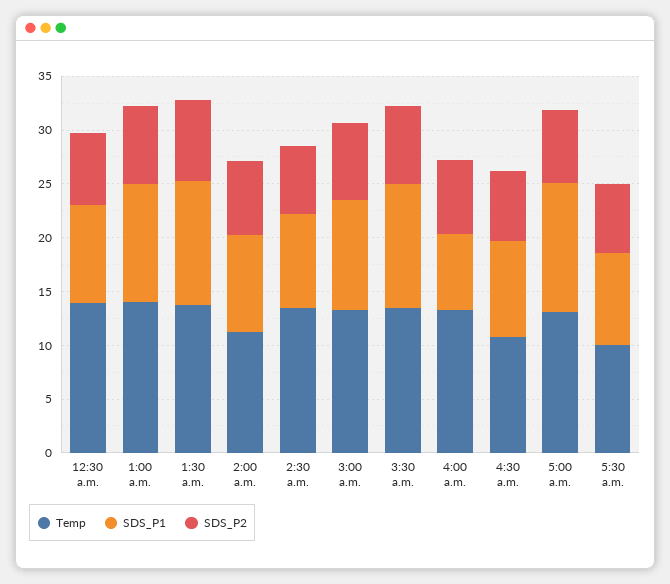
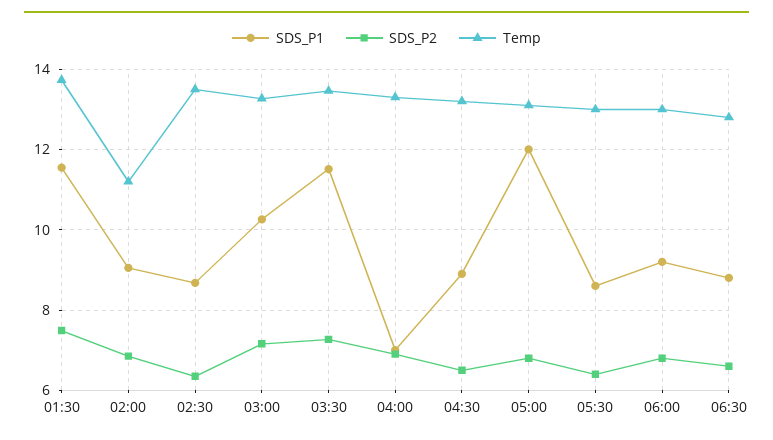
Temp, 12:30 a.m.: 14 -> none
SDS_P1, 12:30 a.m.: 9 -> none
SDS_P2, 12:30 a.m.: 7 -> none
Temp, 1:00 a.m.: 14 -> none
SDS_P1, 1:00 a.m.: 11 -> none
SDS_P2, 1:00 a.m.: 7 -> none
Temp, 4:30 a.m.: 11 -> 13.2
Temp, 5:30 a.m.: 10 -> 13
SDS_P1, 06:00: none -> 9.2
SDS_P2, 06:00: none -> 6.8
Temp, 06:00: none -> 13
SDS_P1, 06:30: none -> 8.8
SDS_P2, 06:30: none -> 6.6
Temp, 06:30: none -> 12.8

